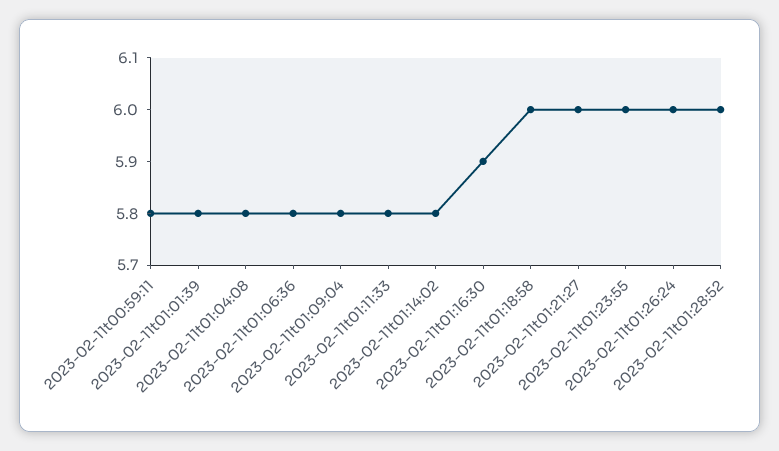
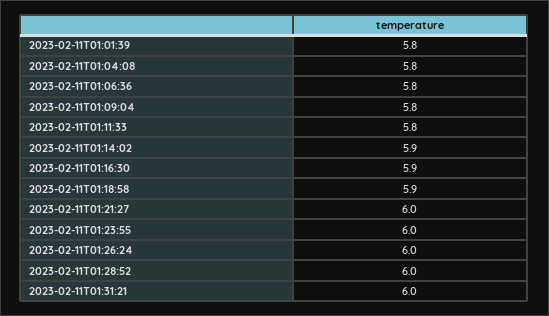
2023-02-11t00:59:11: 5.8 -> none
2023-02-11t01:14:02: 5.8 -> 5.9
2023-02-11t01:18:58: 6 -> 5.9
2023-02-11T01:31:21: none -> 6

